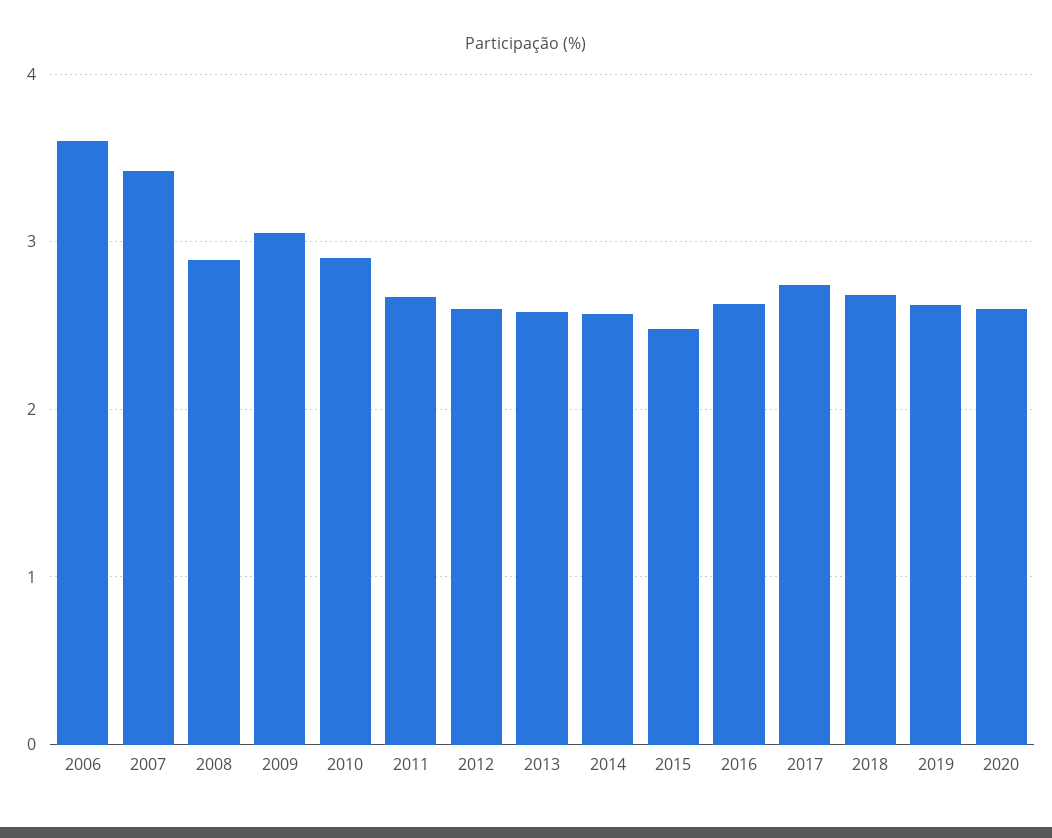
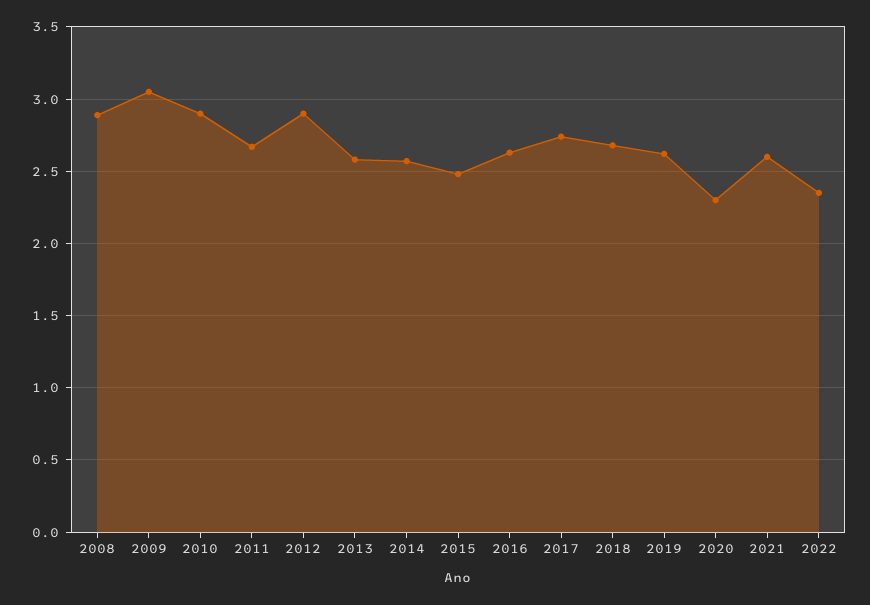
2006: 3.6 -> none
2007: 3.4 -> none
2012: 2.6 -> 2.9
2020: 2.6 -> 2.3
2021: none -> 2.6
2022: none -> 2.35

